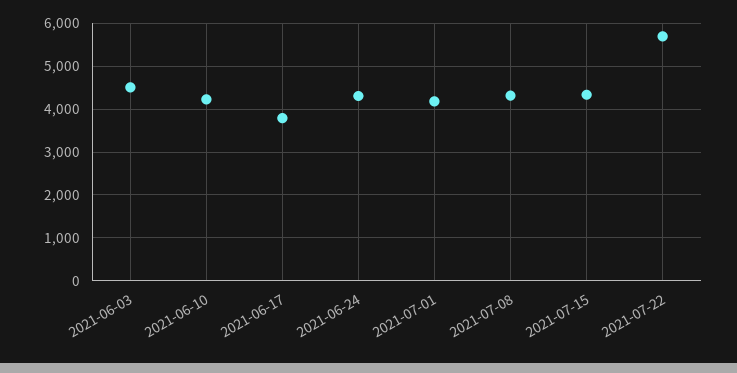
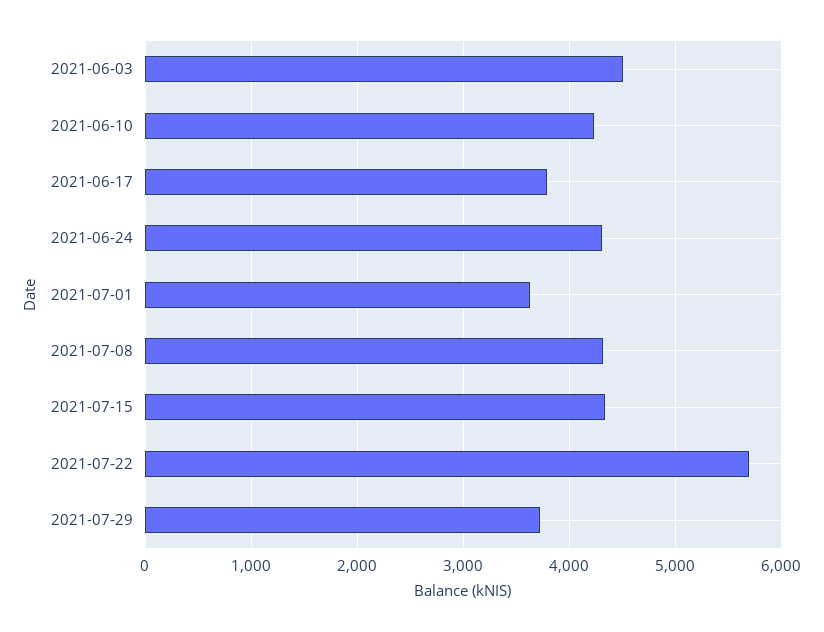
2021-07-01: 4200 -> 3600
2021-07-29: none -> 3700

